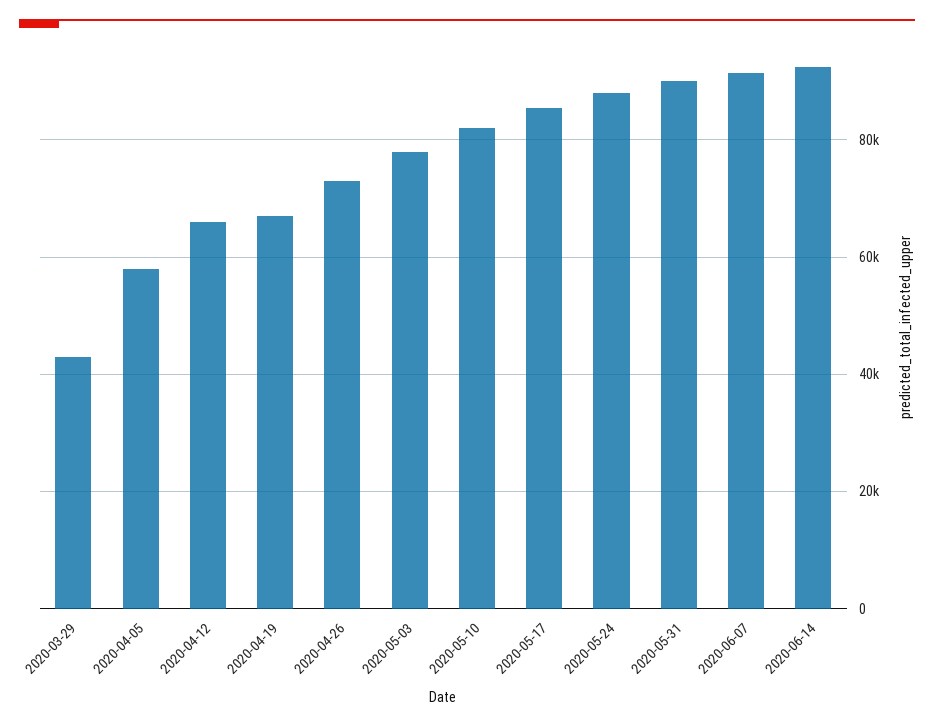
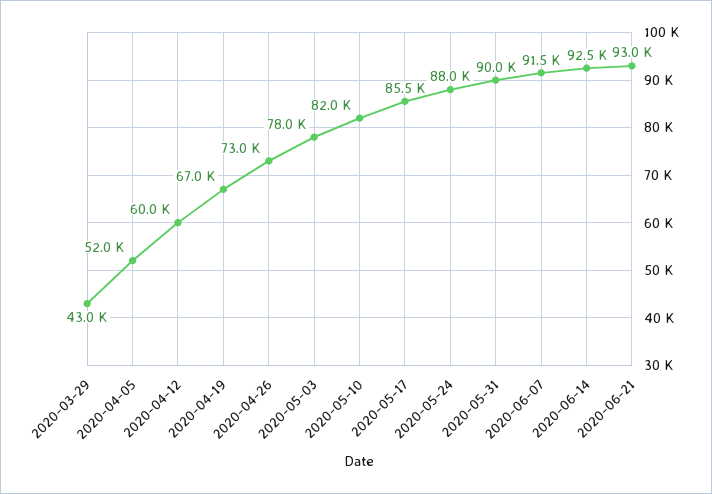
2020-04-05: 58000 -> 52000
2020-04-12: 66000 -> 60000
2020-06-21: none -> 93000

